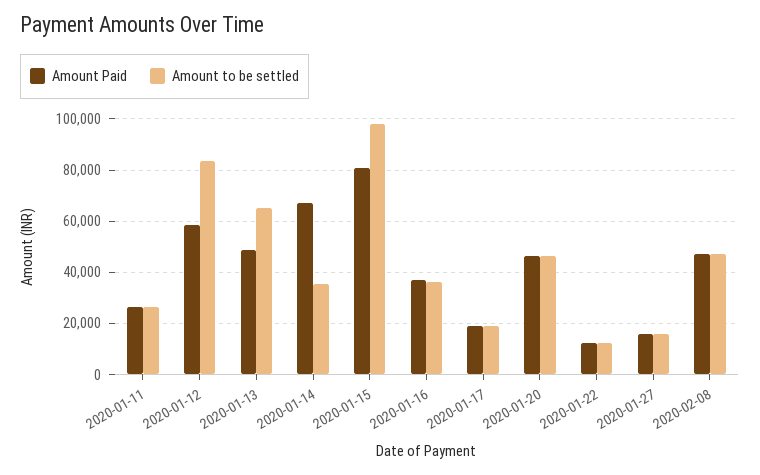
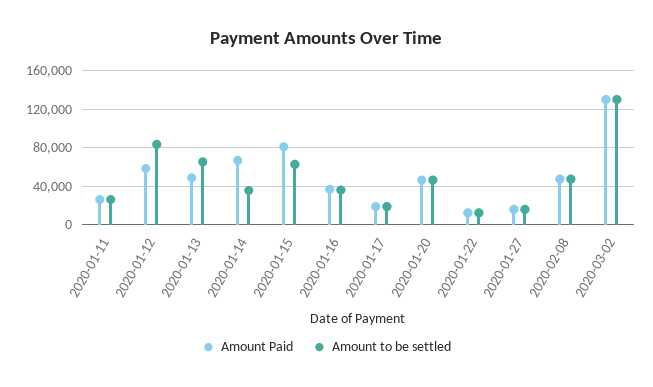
Amount to be settled, 2020-01-15: 97500 -> 60000
Amount Paid, 2020-03-02: none -> 130000
Amount to be settled, 2020-03-02: none -> 130000

